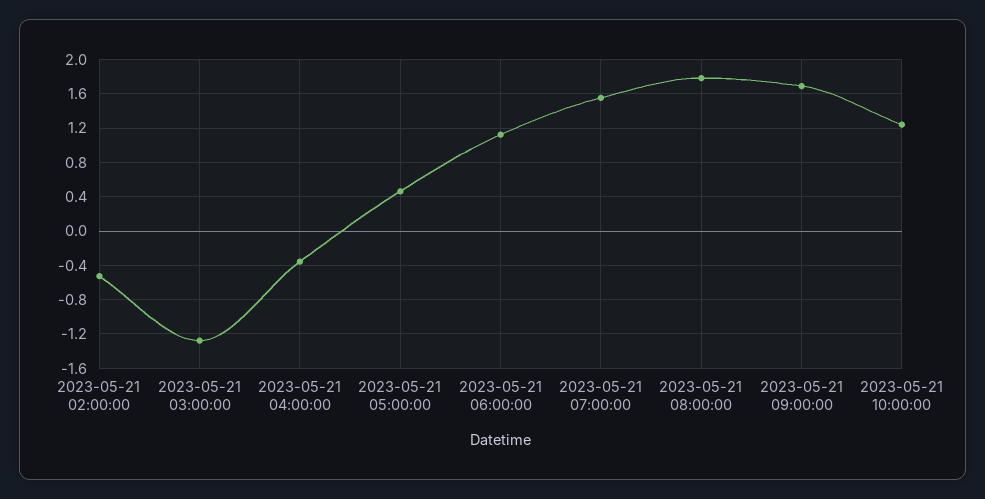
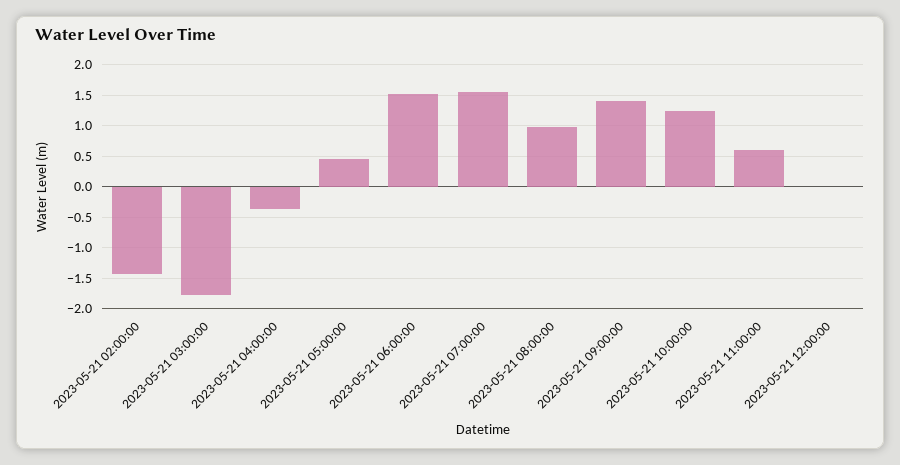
2023-05-21 02:00:00: -0.5 -> -1.4
2023-05-21 03:00:00: -1.3 -> -1.8
2023-05-21 06:00:00: 1.1 -> 1.5
2023-05-21 08:00:00: 1.8 -> 1
2023-05-21 09:00:00: 1.7 -> 1.4
2023-05-21 11:00:00: none -> 0.6
2023-05-21 12:00:00: none -> 0

